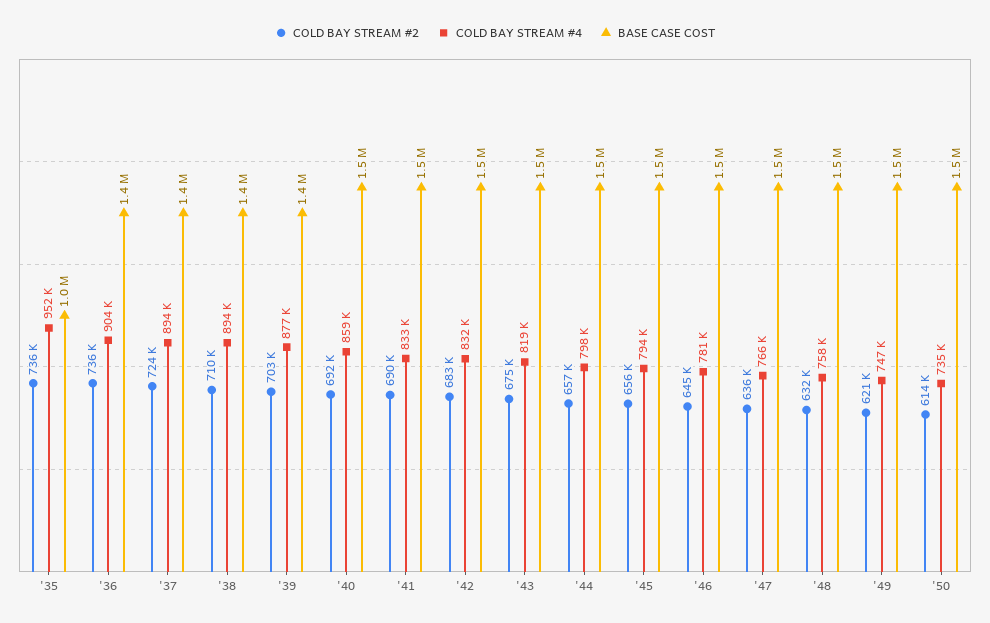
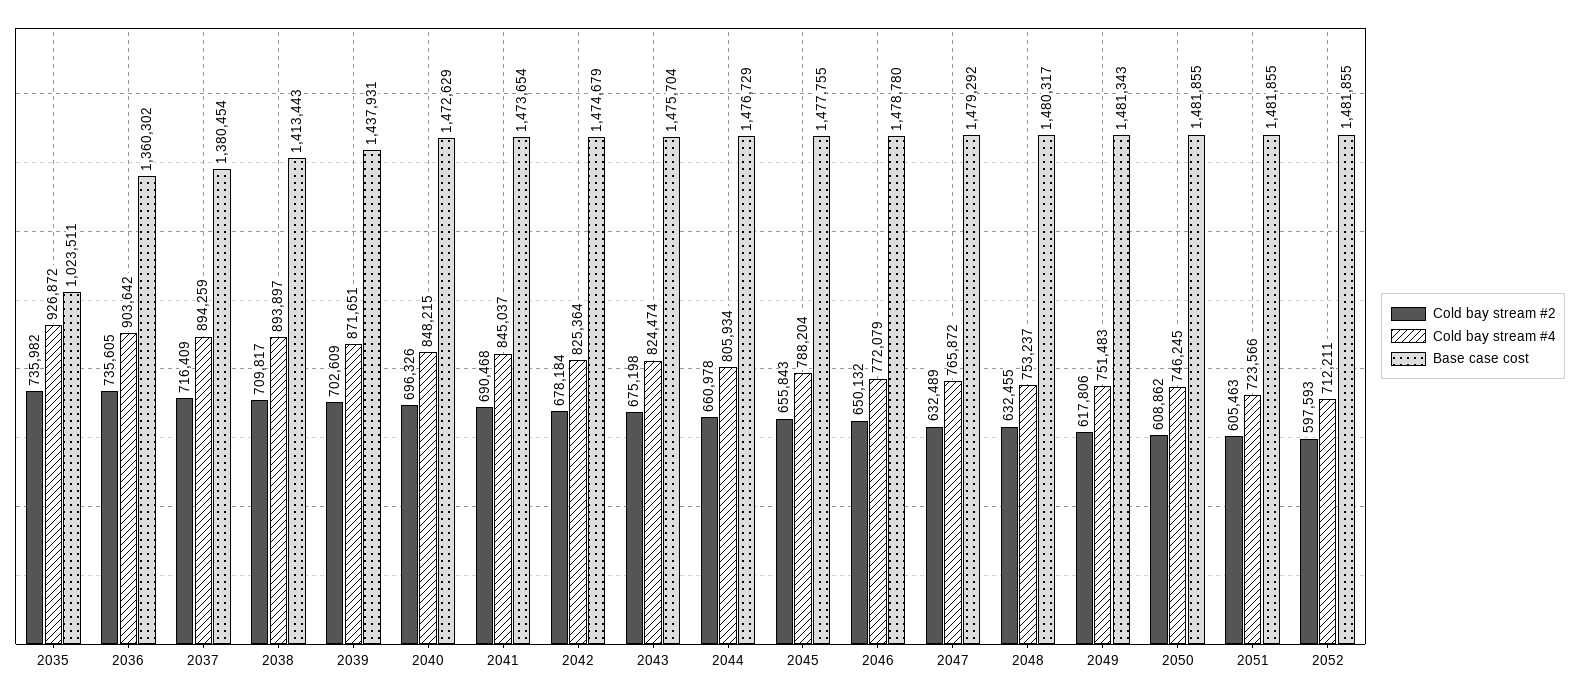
COLD BAY STREAM #4, '35: 952000 -> 926872
COLD BAY STREAM #2, '37: 724000 -> 716409
COLD BAY STREAM #4, '39: 877000 -> 871651
COLD BAY STREAM #2, '40: 692000 -> 696326
COLD BAY STREAM #4, '40: 859000 -> 848215
COLD BAY STREAM #4, '41: 833000 -> 845037
COLD BAY STREAM #2, '42: 683000 -> 678184
COLD BAY STREAM #4, '42: 832000 -> 825364
COLD BAY STREAM #4, '43: 819000 -> 824474
COLD BAY STREAM #2, '44: 657000 -> 660978
COLD BAY STREAM #4, '44: 798000 -> 805934
COLD BAY STREAM #4, '45: 794000 -> 788204
COLD BAY STREAM #2, '46: 645000 -> 650132
COLD BAY STREAM #4, '46: 781000 -> 772079
COLD BAY STREAM #2, '47: 636000 -> 632489
COLD BAY STREAM #4, '48: 758000 -> 753237
COLD BAY STREAM #2, '49: 621000 -> 617806
COLD BAY STREAM #4, '49: 747000 -> 751483
COLD BAY STREAM #2, '50: 614000 -> 608862
COLD BAY STREAM #4, '50: 735000 -> 746245
COLD BAY STREAM #2, 2051: none -> 605463
COLD BAY STREAM #4, 2051: none -> 723566
BASE CASE COST, 2051: none -> 1481855
COLD BAY STREAM #2, 2052: none -> 597593
COLD BAY STREAM #4, 2052: none -> 712211
BASE CASE COST, 2052: none -> 1481855

